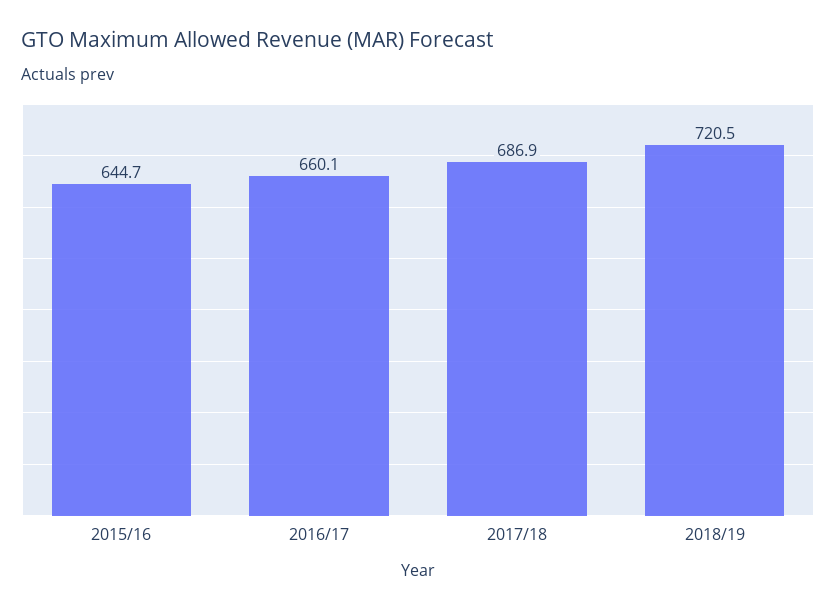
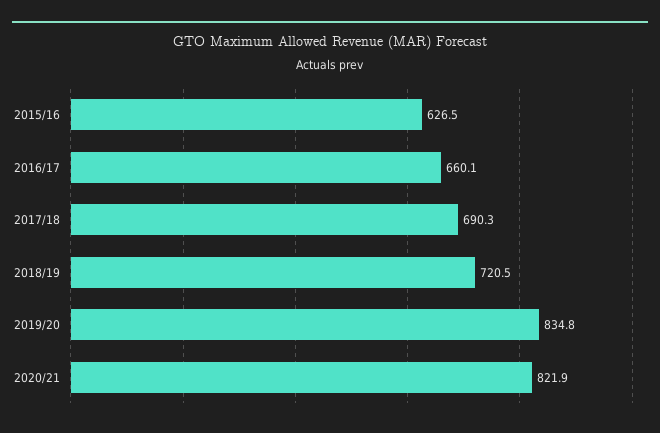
2015/16: 644.7 -> 626.5
2017/18: 686.9 -> 690.3
2019/20: none -> 834.8
2020/21: none -> 821.9

